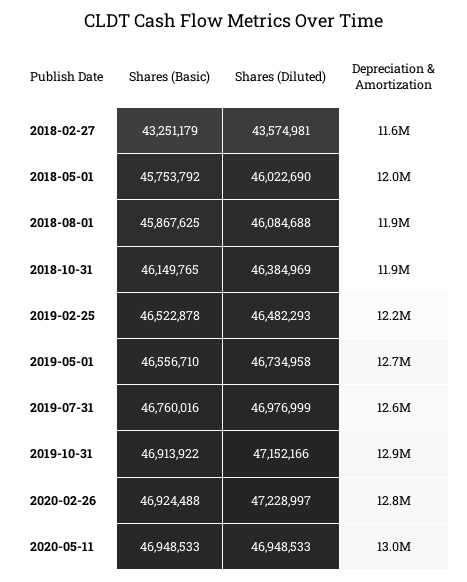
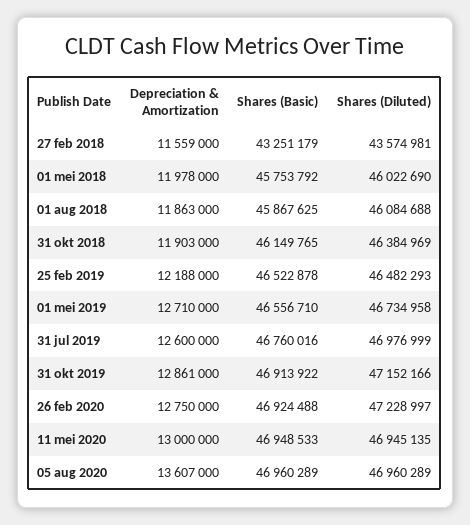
Shares (Diluted), 2020-05-11: 46948533 -> 46945135
Depreciation & Amortization, 05 aug 2020: none -> 13607000
Shares (Basic), 05 aug 2020: none -> 46960289
Shares (Diluted), 05 aug 2020: none -> 46960289

